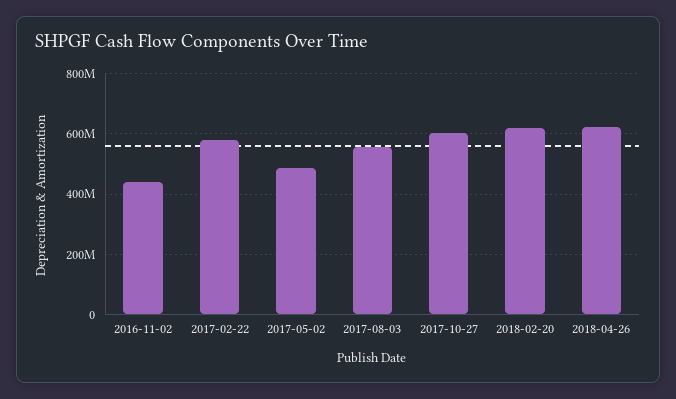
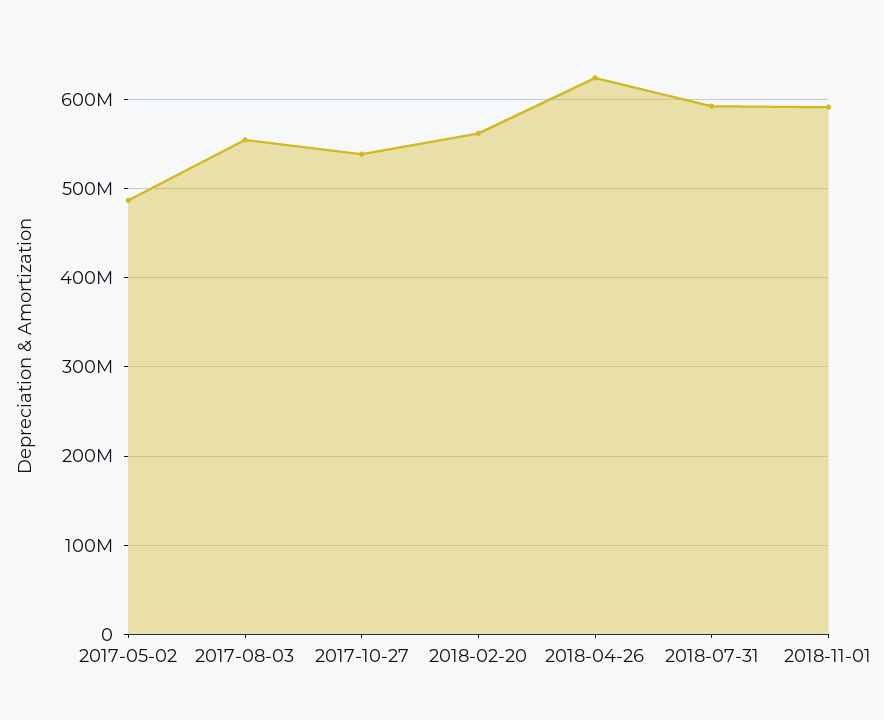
2016-11-02: 440000000 -> none
2017-02-22: 580000000 -> none
2017-10-27: 600000000 -> 540000000
2018-02-20: 620000000 -> 560000000
2018-07-31: none -> 590000000
2018-11-01: none -> 590000000

